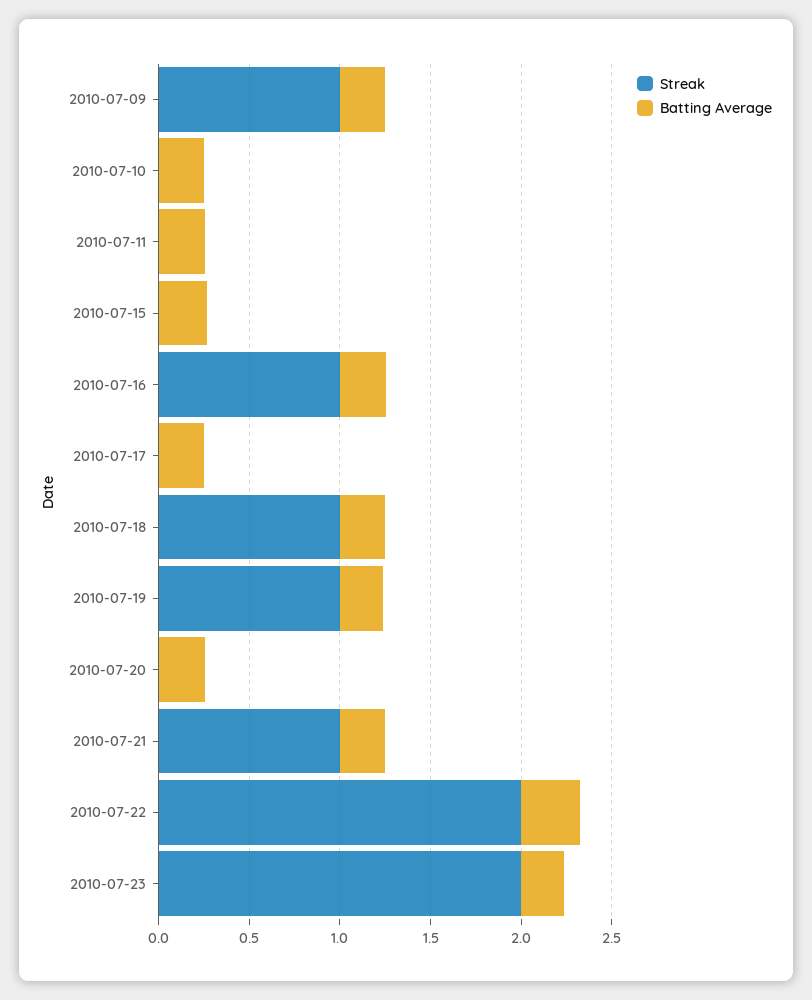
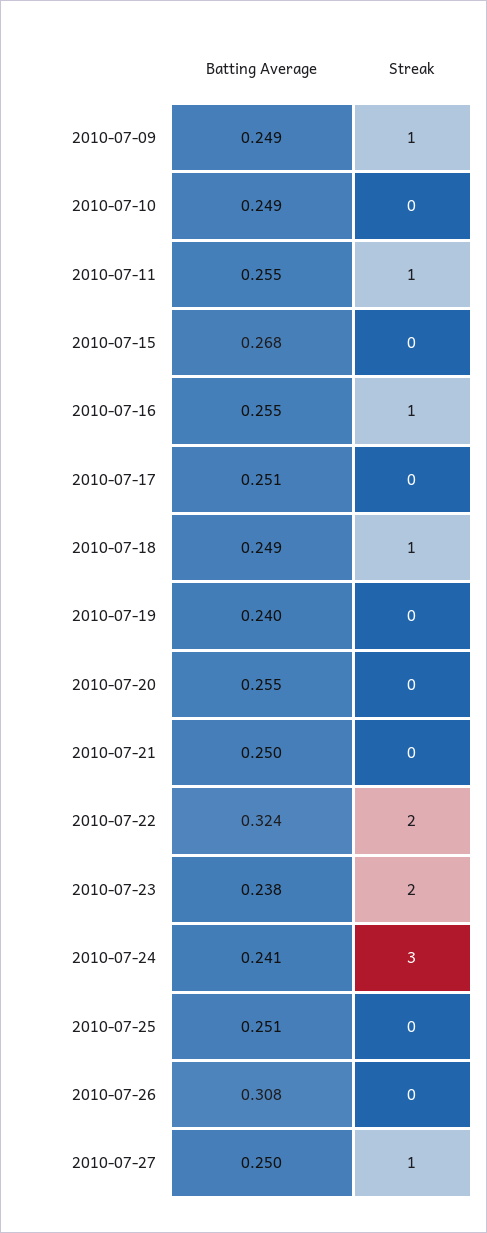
Streak, 2010-07-11: 0 -> 1
Streak, 2010-07-19: 1 -> 0
Streak, 2010-07-21: 1 -> 0
Batting Average, 2010-07-24: none -> 0.241
Streak, 2010-07-24: none -> 3
Batting Average, 2010-07-25: none -> 0.251
Streak, 2010-07-25: none -> 0
Batting Average, 2010-07-26: none -> 0.308
Streak, 2010-07-26: none -> 0
Batting Average, 2010-07-27: none -> 0.25
Streak, 2010-07-27: none -> 1

